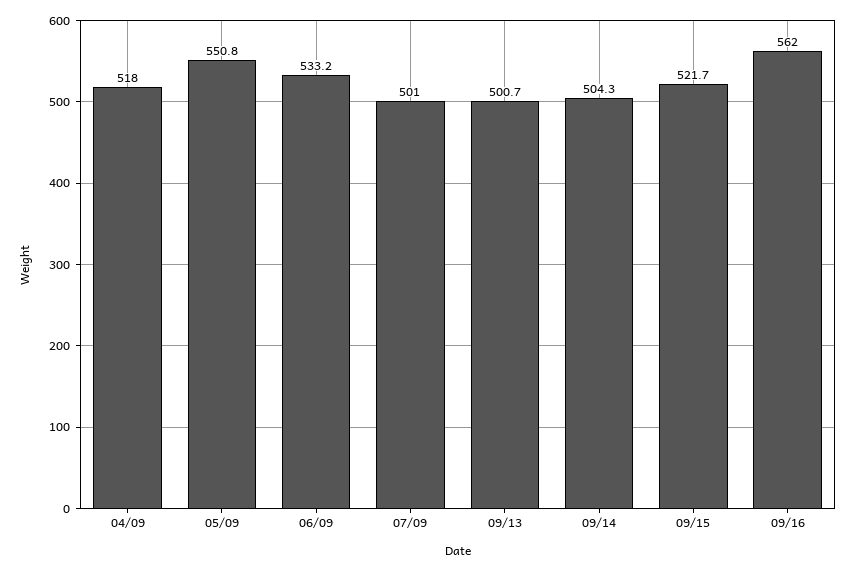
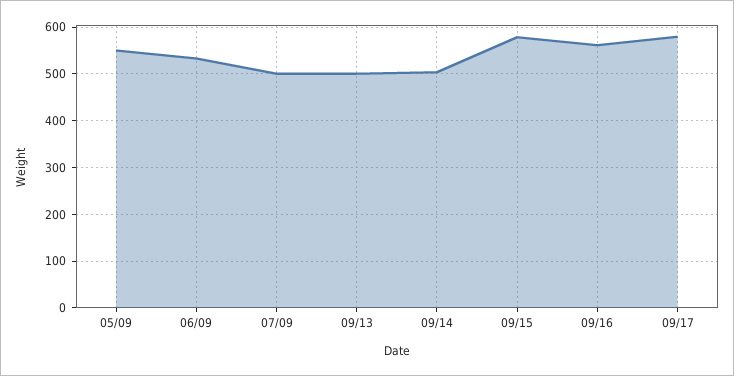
04/09: 518 -> none
09/15: 521.7 -> 580
09/17: none -> 580

